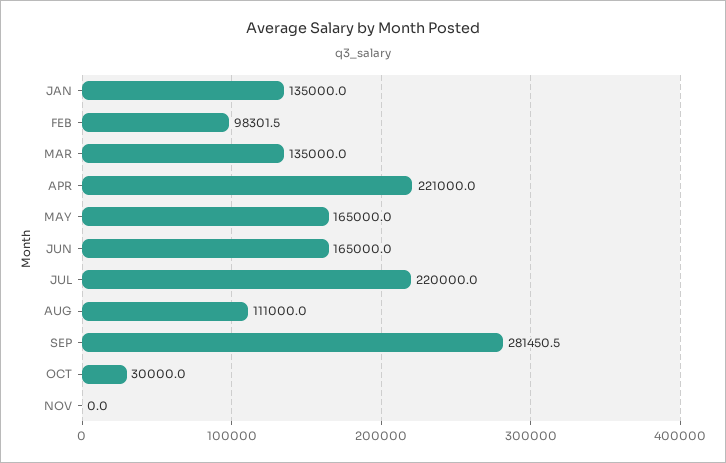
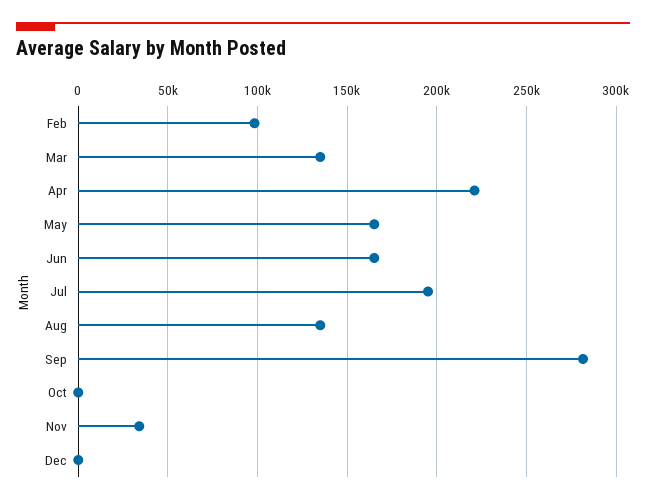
JAN: 135000 -> none
JUL: 220000 -> 195000
AUG: 111000 -> 135000
OCT: 30000 -> 0
NOV: 0 -> 35000
Dec: none -> 0

